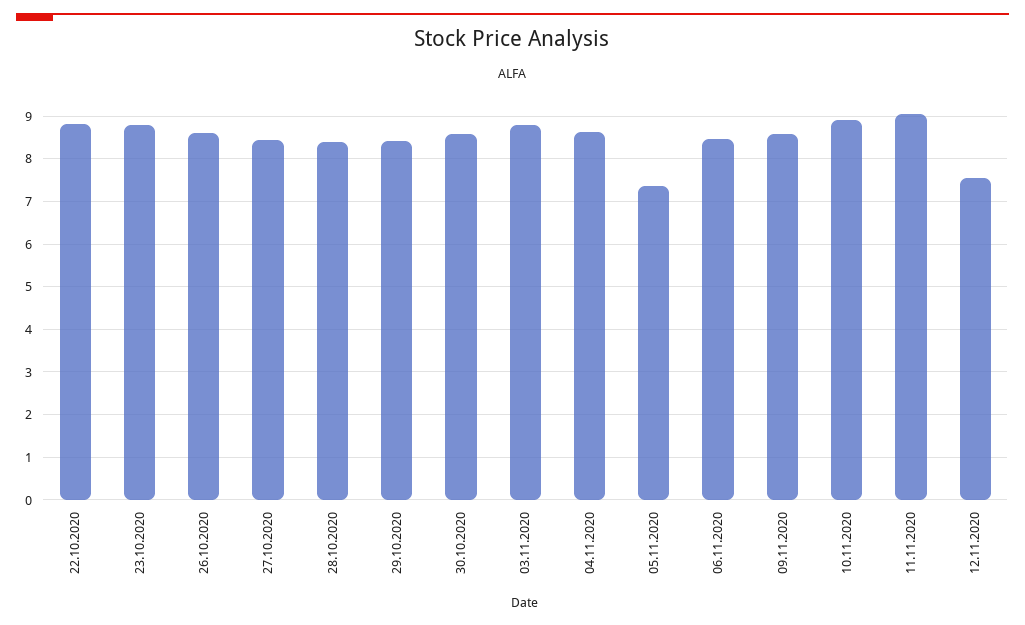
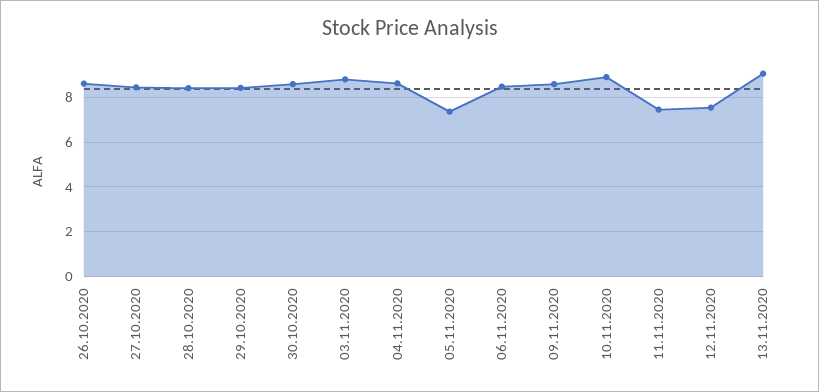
22.10.2020: 8.8 -> none
23.10.2020: 8.8 -> none
11.11.2020: 9 -> 7.5
13.11.2020: none -> 9

